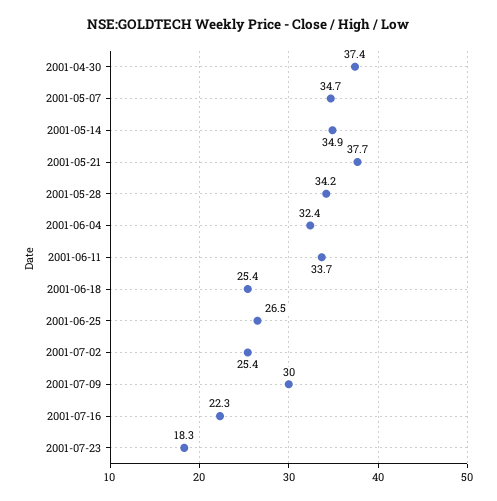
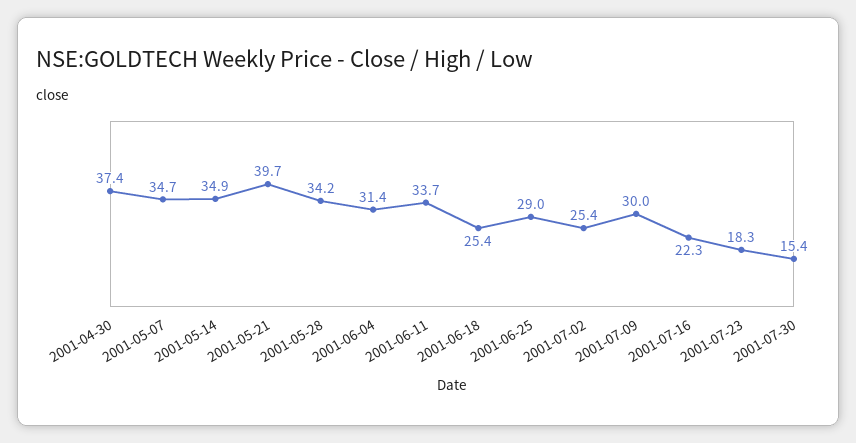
2001-05-21: 37.7 -> 39.7
2001-06-04: 32.4 -> 31.4
2001-06-25: 26.5 -> 29
2001-07-30: none -> 15.4

